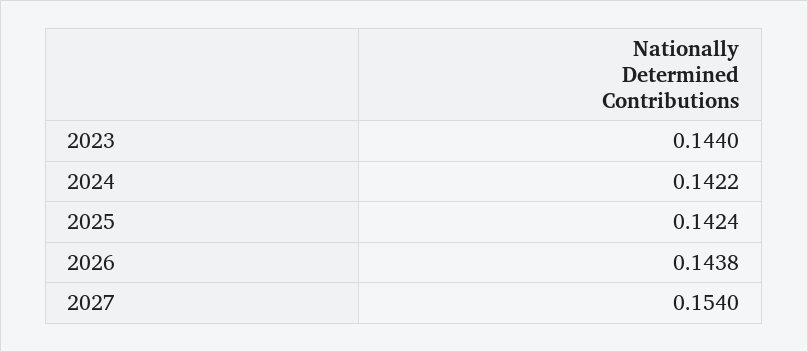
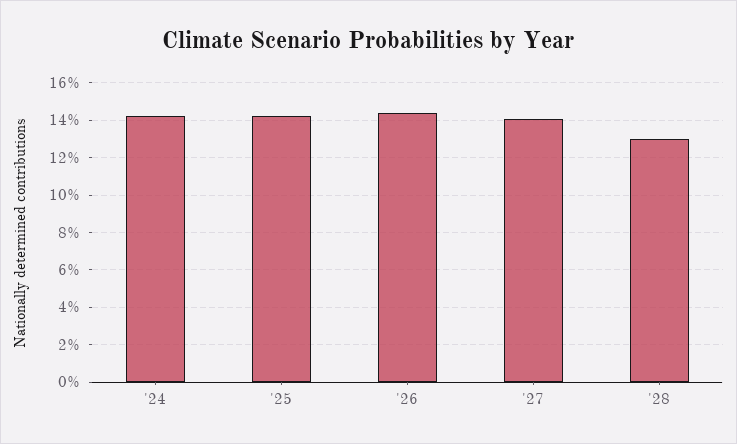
2023: 0.144 -> none
2027: 0.154 -> 0.14
'28: none -> 0.13

